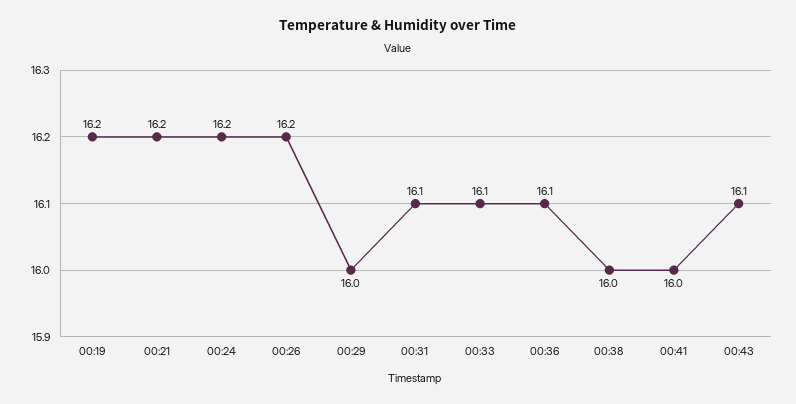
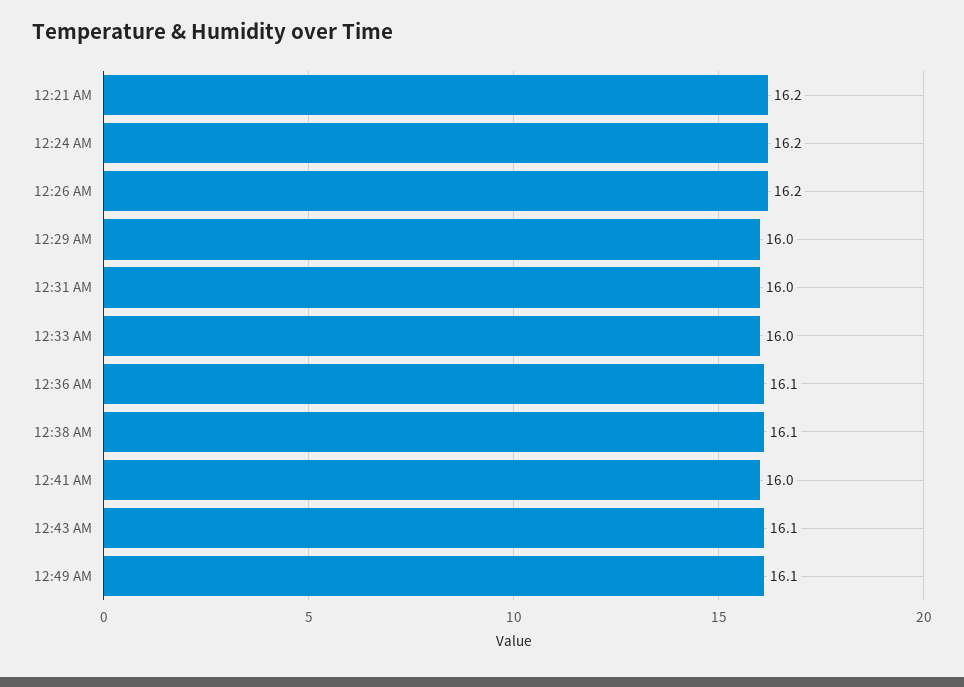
00:19: 16.2 -> none
00:31: 16.1 -> 16
00:33: 16.1 -> 16
00:38: 16 -> 16.1
12:49 AM: none -> 16.1

